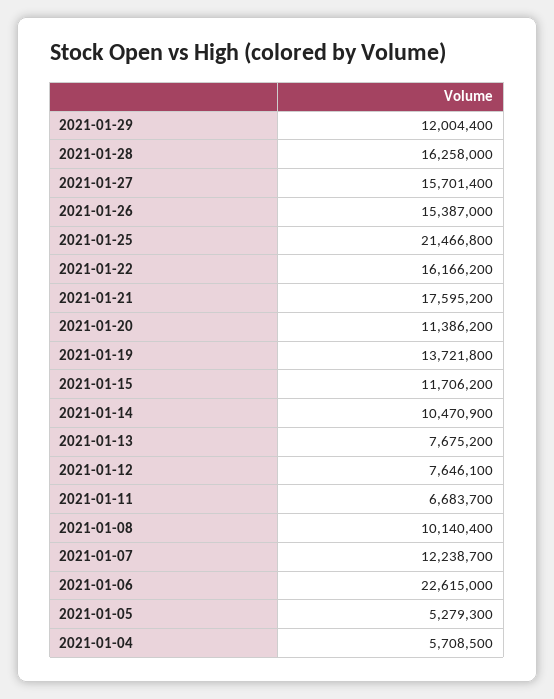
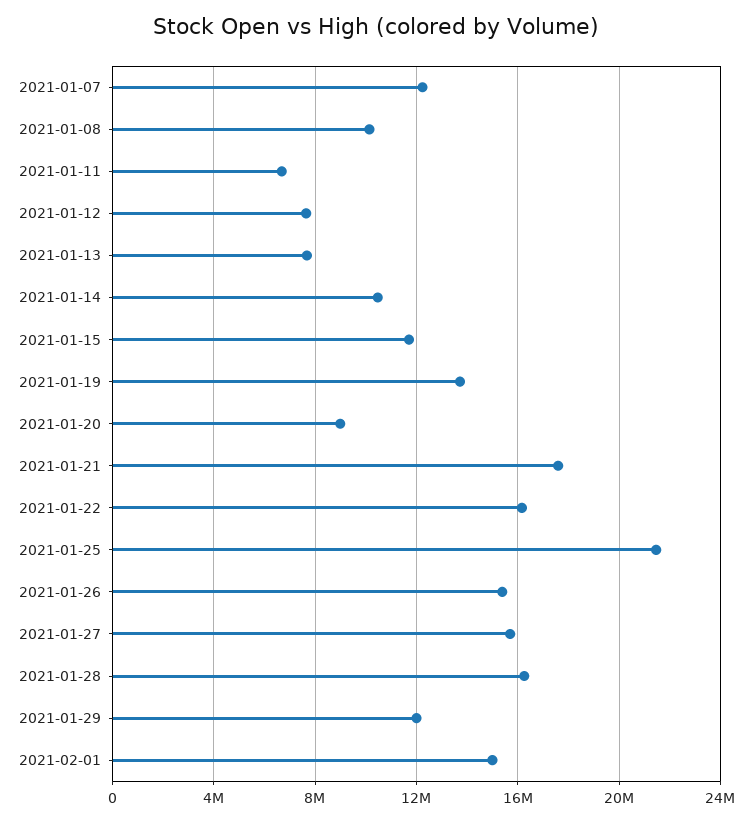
2021-01-20: 11386200 -> 9000000
2021-01-06: 22615000 -> none
2021-01-05: 5279300 -> none
2021-01-04: 5708500 -> none
2021-02-01: none -> 15000000

